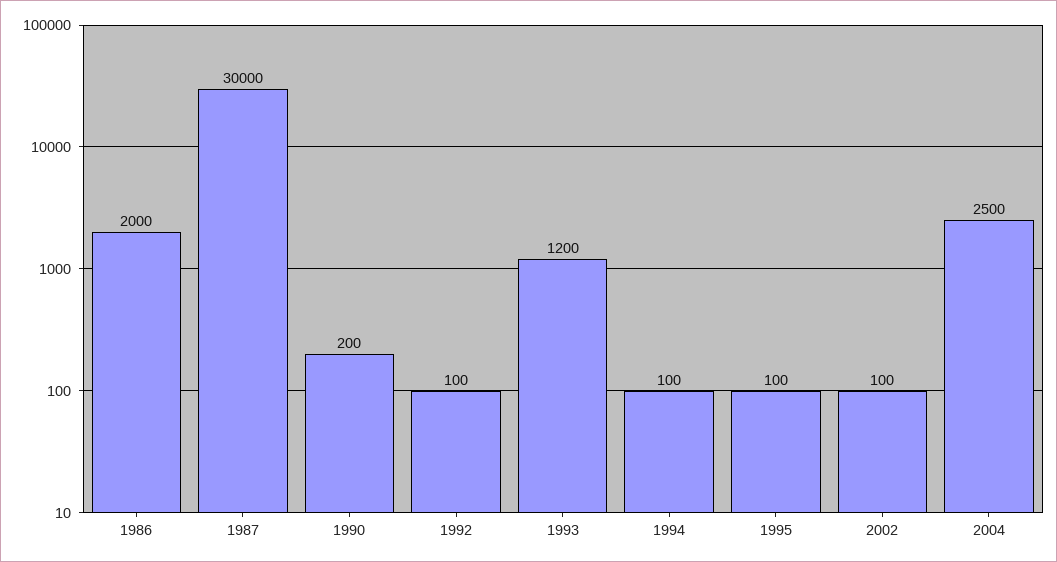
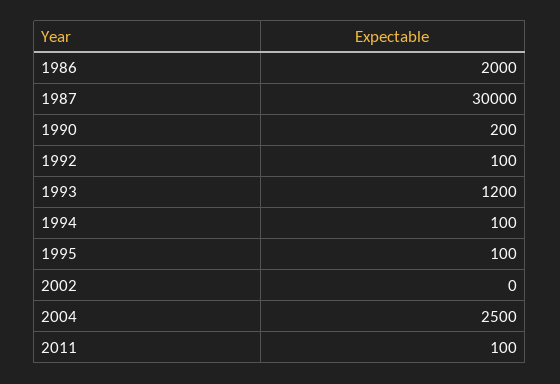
2002: 100 -> 0
2011: none -> 100

